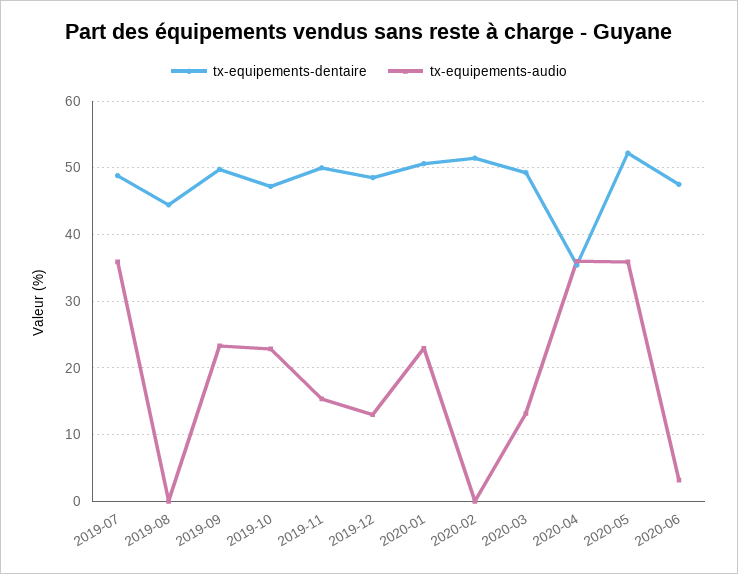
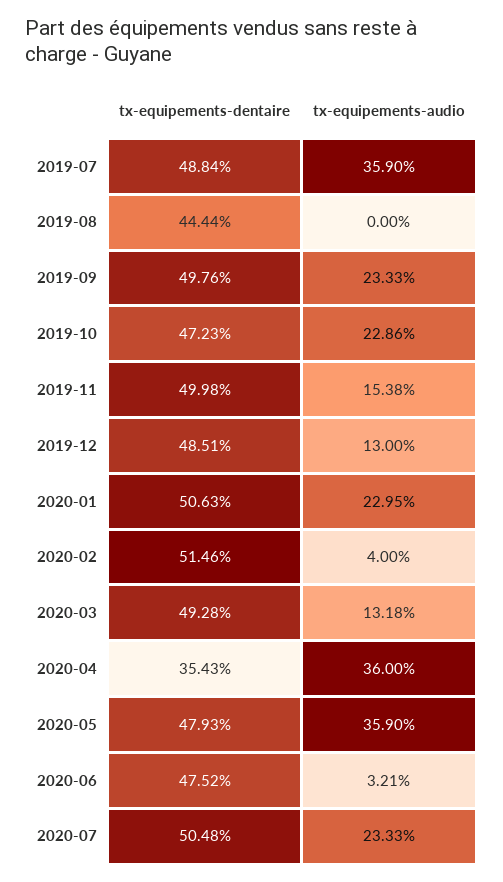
tx-equipements-audio, 2020-02: 0 -> 4
tx-equipements-dentaire, 2020-05: 52 -> 47.93
tx-equipements-dentaire, 2020-07: none -> 50.48
tx-equipements-audio, 2020-07: none -> 23.33

